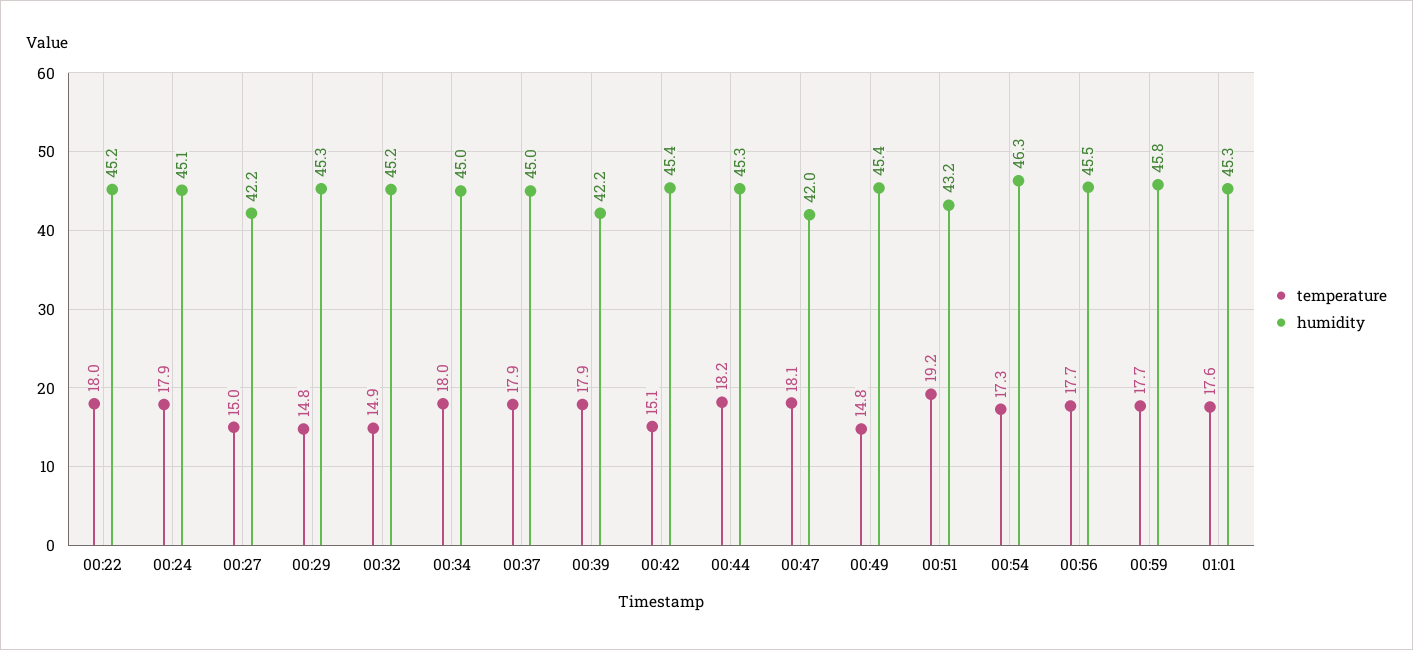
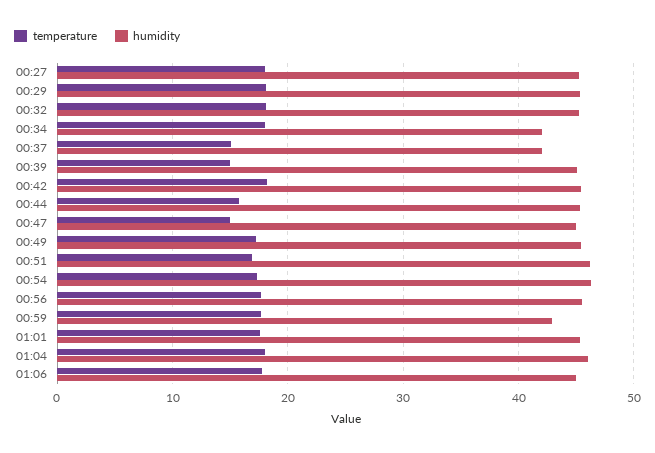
temperature, 00:22: 18 -> none
humidity, 00:22: 45.2 -> none
temperature, 00:24: 17.9 -> none
humidity, 00:24: 45.1 -> none
temperature, 00:27: 15 -> 18
humidity, 00:27: 42.2 -> 45
temperature, 00:29: 14.8 -> 18
temperature, 00:32: 14.9 -> 18
humidity, 00:34: 45 -> 42
temperature, 00:37: 17.9 -> 15
humidity, 00:37: 45 -> 42
temperature, 00:39: 17.9 -> 15
humidity, 00:39: 42.2 -> 45
temperature, 00:42: 15.1 -> 18
temperature, 00:44: 18.2 -> 16
temperature, 00:47: 18.1 -> 15
humidity, 00:47: 42 -> 45
temperature, 00:49: 14.8 -> 17
temperature, 00:51: 19.2 -> 17
humidity, 00:51: 43.2 -> 46
humidity, 00:59: 45.8 -> 43
temperature, 01:04: none -> 18
humidity, 01:04: none -> 46
temperature, 01:06: none -> 18
humidity, 01:06: none -> 45

